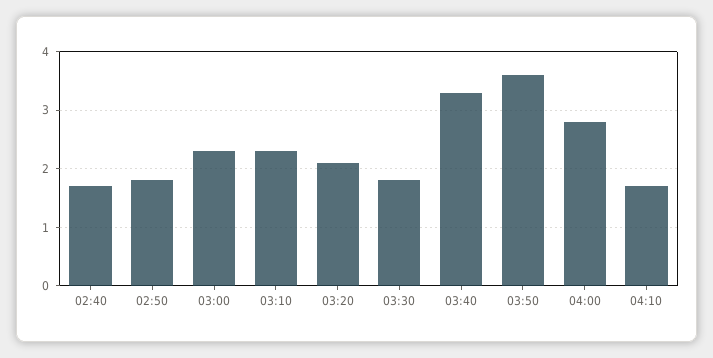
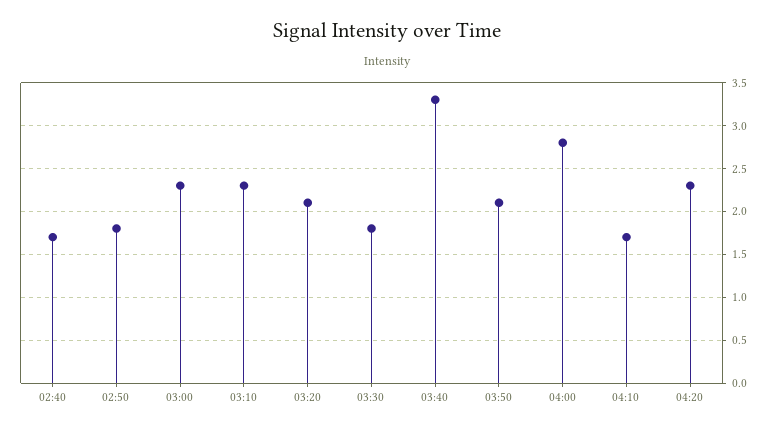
03:50: 3.5 -> 2.1
04:20: none -> 2.3

